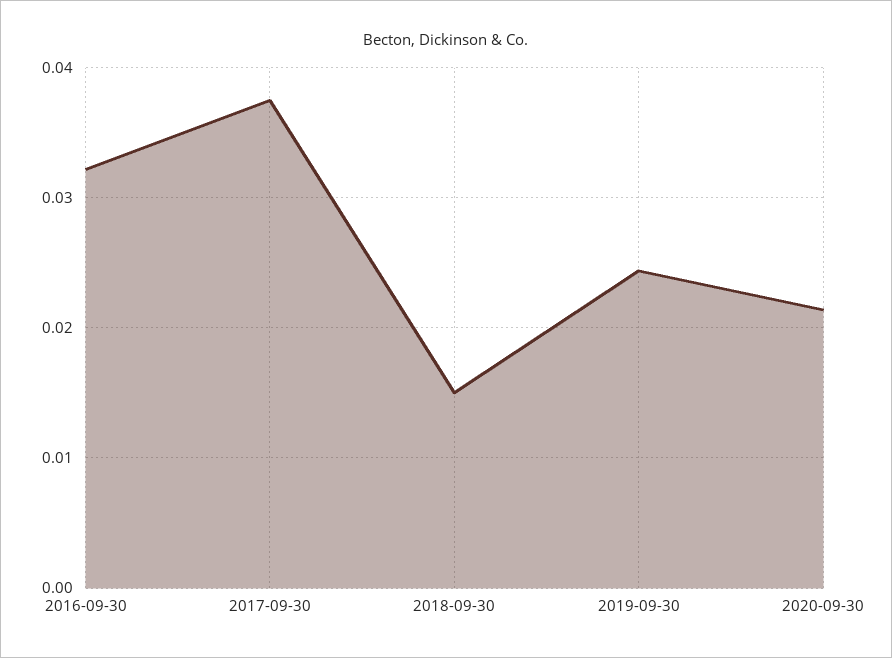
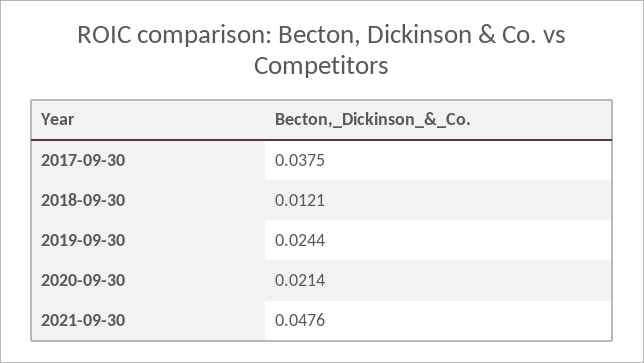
2016-09-30: 0.032 -> none
2018-09-30: 0.015 -> 0.0121
2021-09-30: none -> 0.0476

